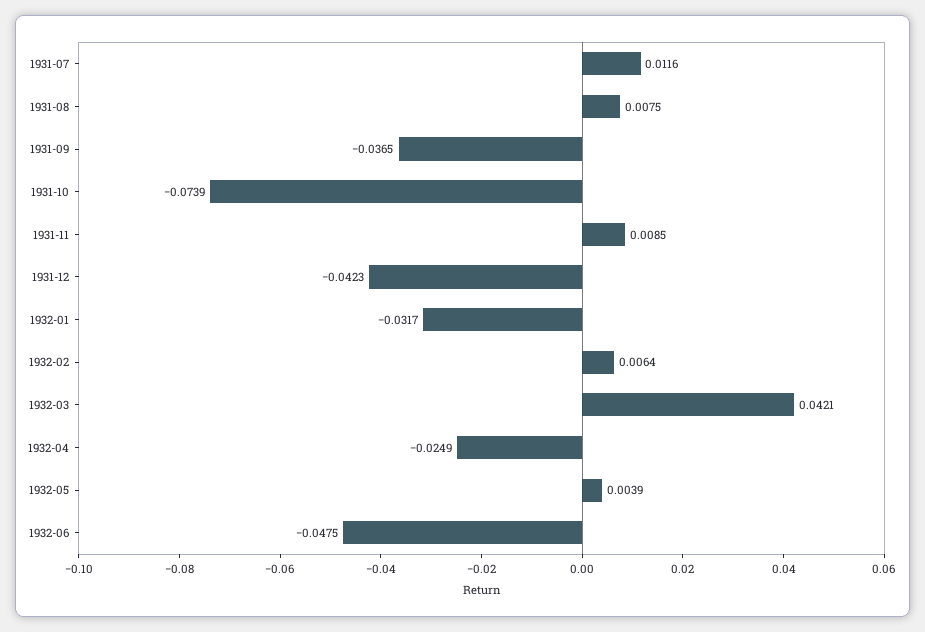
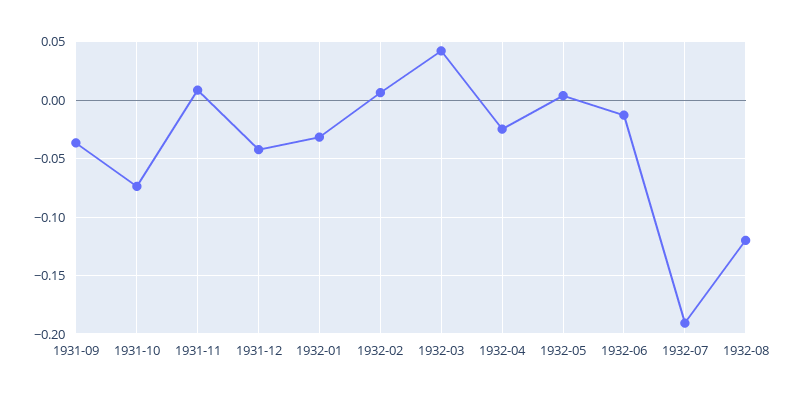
1931-07: 0.0116 -> none
1931-08: 0.0075 -> none
1932-06: -0.0475 -> -0.01
1932-07: none -> -0.19
1932-08: none -> -0.12

